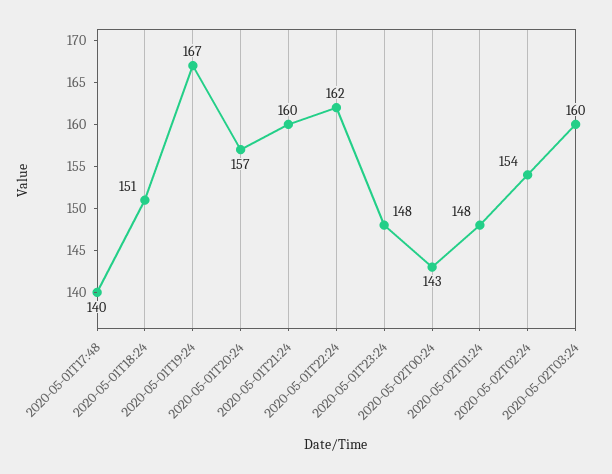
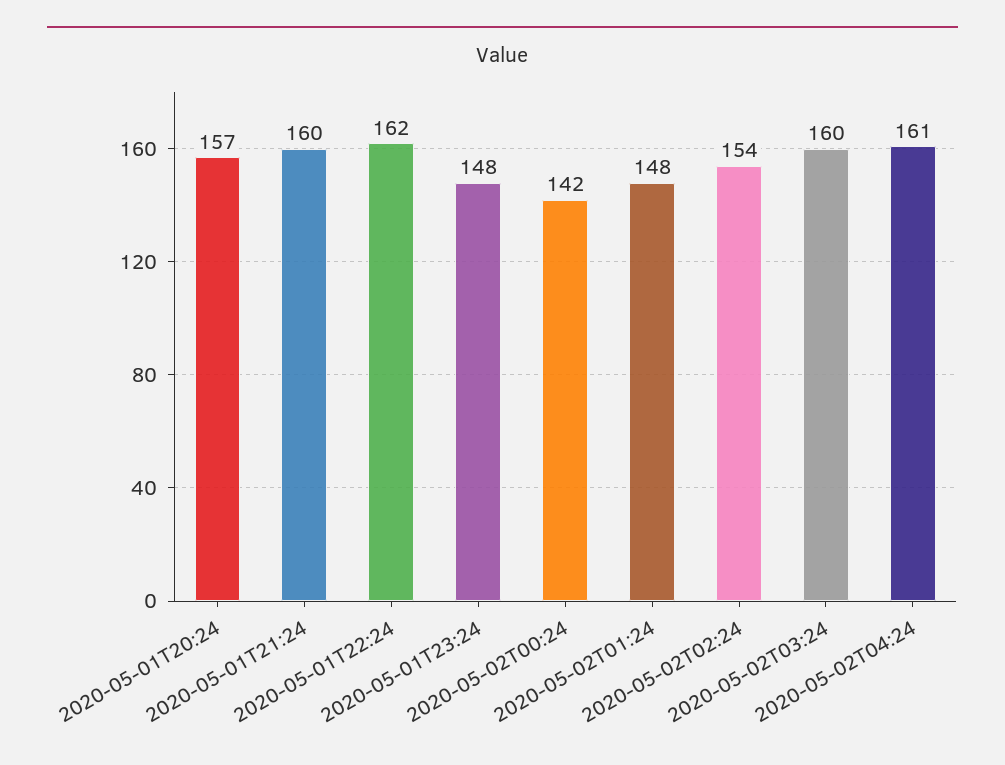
2020-05-01T17:48: 140 -> none
2020-05-01T18:24: 151 -> none
2020-05-01T19:24: 167 -> none
2020-05-02T00:24: 143 -> 142
2020-05-02T04:24: none -> 161

